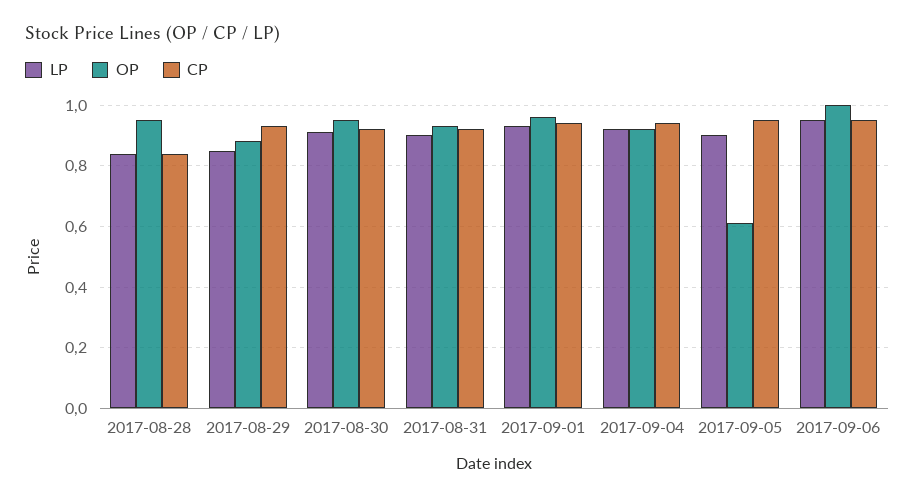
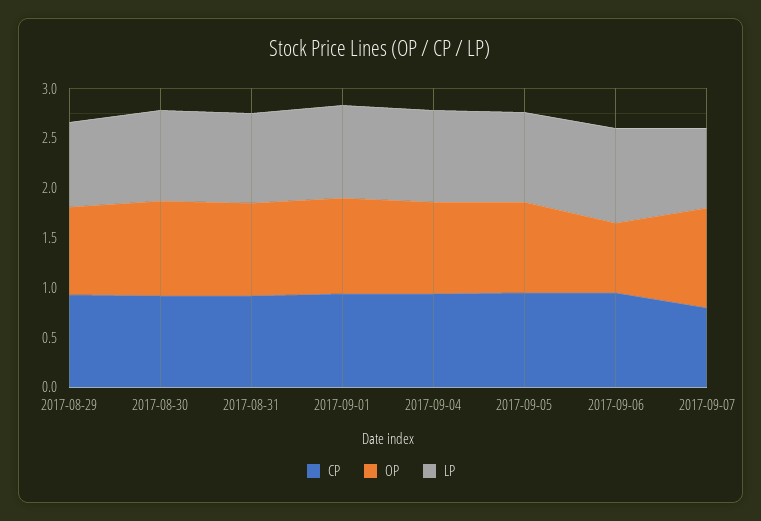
LP, 2017-08-28: 0.85 -> none
OP, 2017-08-28: 0.95 -> none
CP, 2017-08-28: 0.85 -> none
OP, 2017-09-05: 0.6 -> 0.9
OP, 2017-09-06: 1 -> 0.7
CP, 2017-09-07: none -> 0.8
OP, 2017-09-07: none -> 1
LP, 2017-09-07: none -> 0.8

